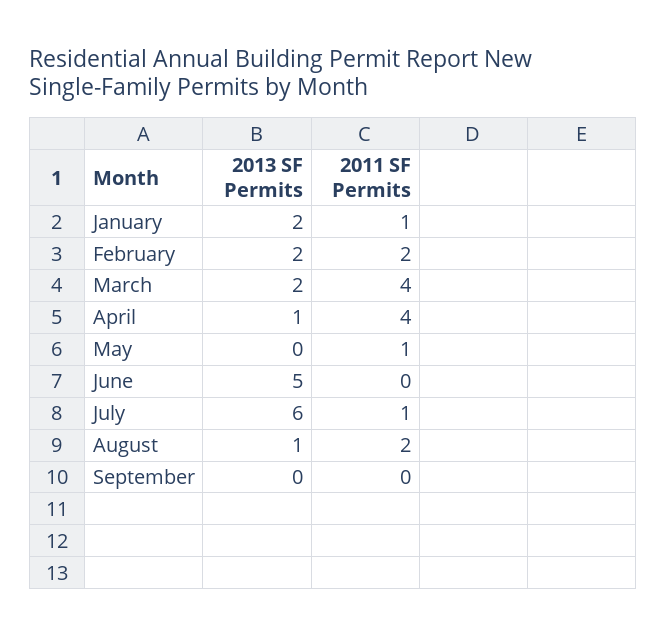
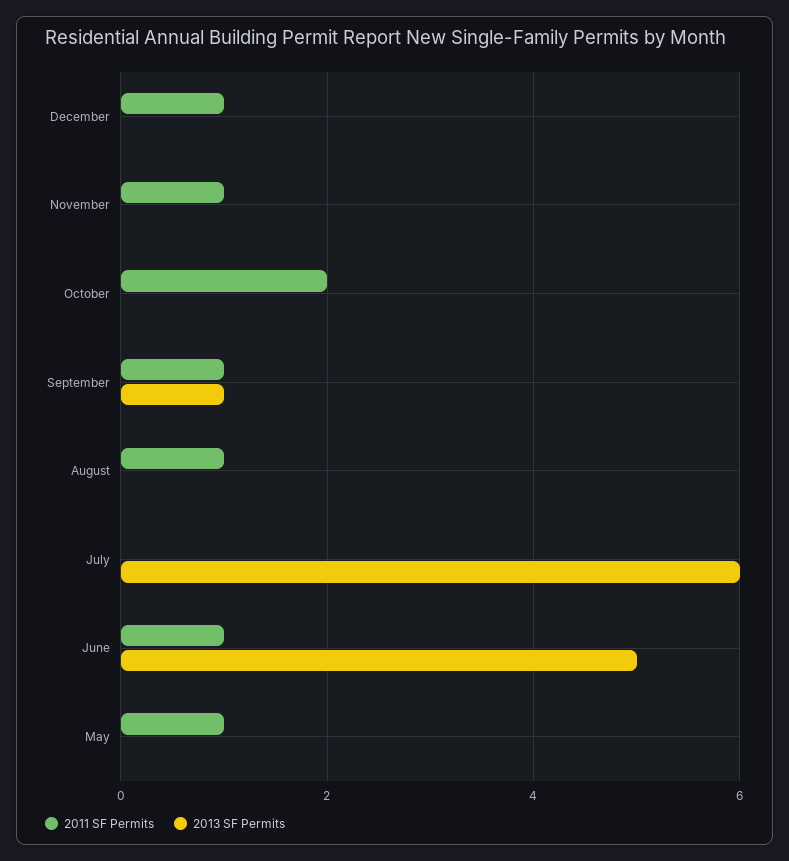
2013 SF Permits, January: 2 -> none
2011 SF Permits, January: 1 -> none
2013 SF Permits, February: 2 -> none
2011 SF Permits, February: 2 -> none
2013 SF Permits, March: 2 -> none
2011 SF Permits, March: 4 -> none
2013 SF Permits, April: 1 -> none
2011 SF Permits, April: 4 -> none
2011 SF Permits, June: 0 -> 1
2011 SF Permits, July: 1 -> 0
2013 SF Permits, August: 1 -> 0
2011 SF Permits, August: 2 -> 1
2013 SF Permits, September: 0 -> 1
2011 SF Permits, September: 0 -> 1
2011 SF Permits, December: none -> 1
2013 SF Permits, December: none -> 0
2011 SF Permits, November: none -> 1
2013 SF Permits, November: none -> 0
2011 SF Permits, October: none -> 2
2013 SF Permits, October: none -> 0

